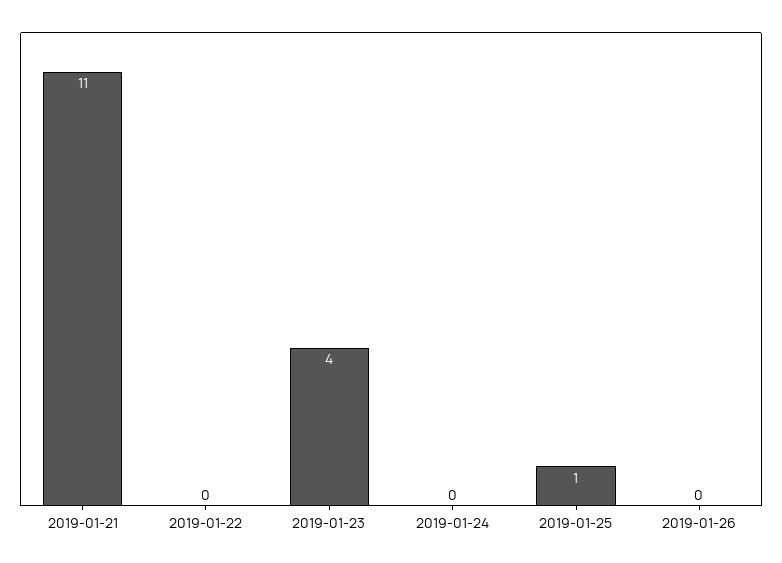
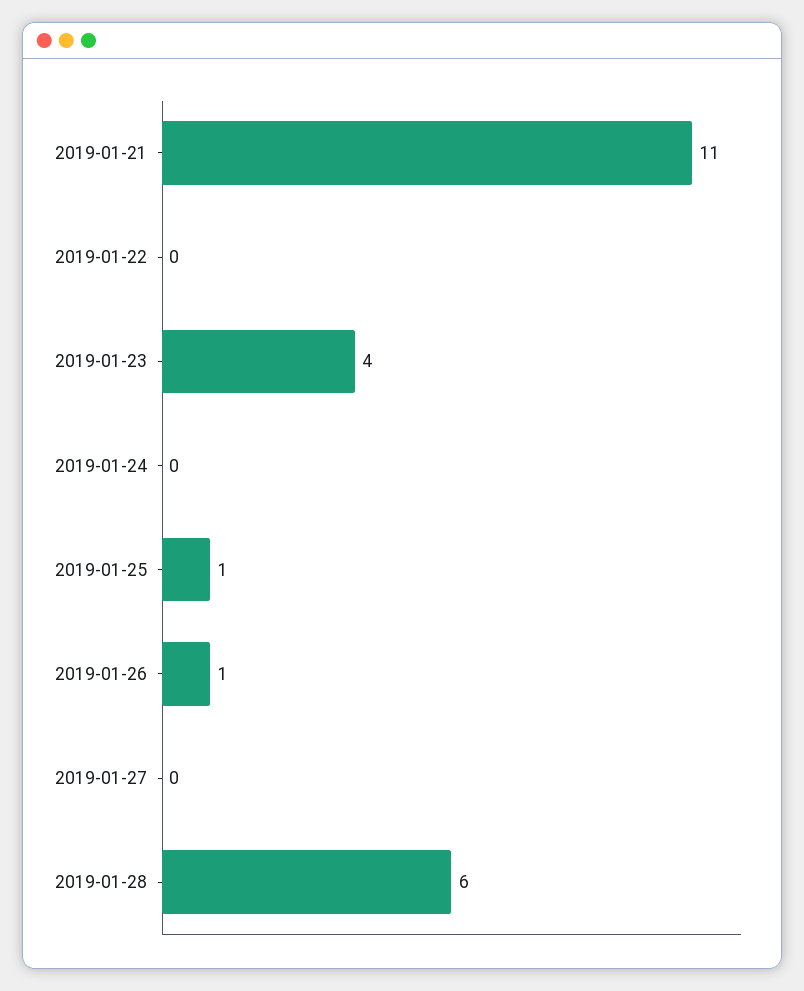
2019-01-26: 0 -> 1
2019-01-27: none -> 0
2019-01-28: none -> 6

